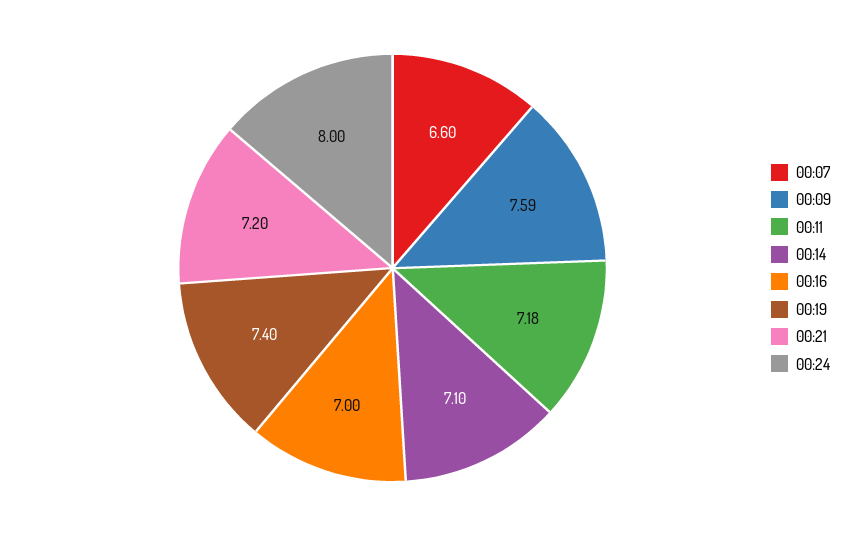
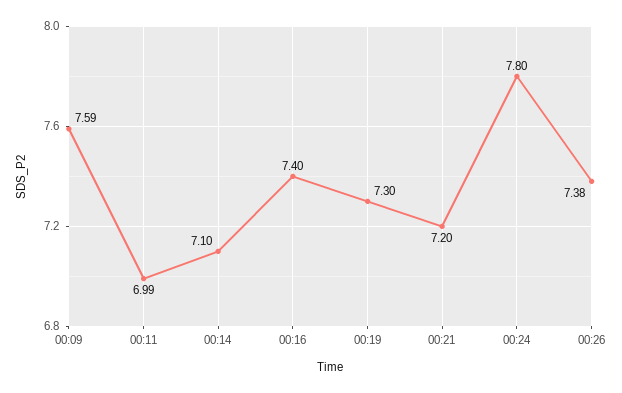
00:07: 6.6 -> none
00:11: 7.18 -> 6.99
00:16: 7 -> 7.4
00:19: 7.4 -> 7.3
00:24: 8 -> 7.8
00:26: none -> 7.38

